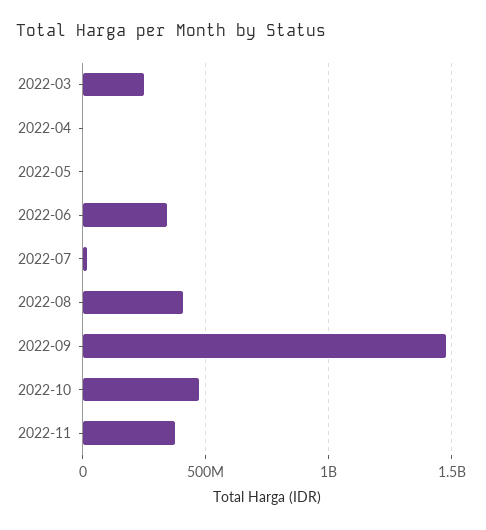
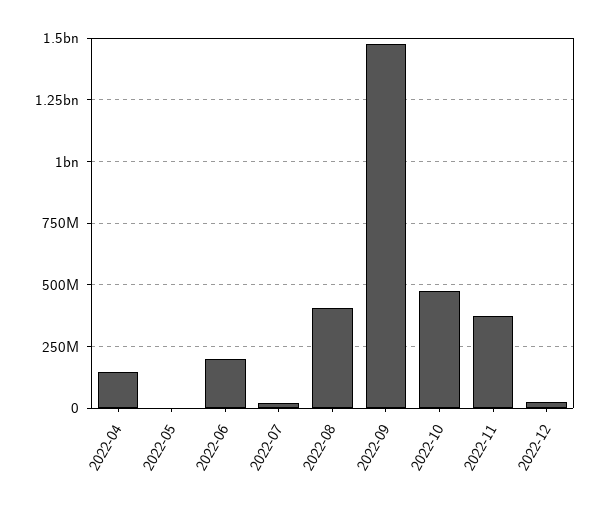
2022-03: 250000000 -> none
2022-04: 0 -> 150000000
2022-06: 350000000 -> 200000000
2022-12: none -> 25000000

